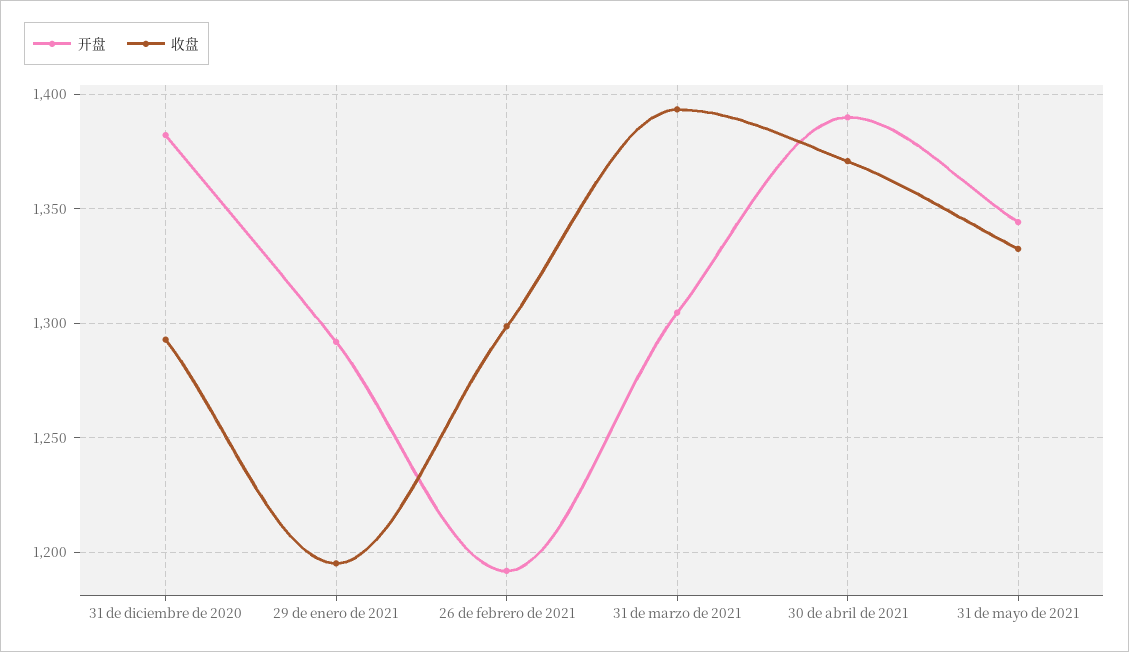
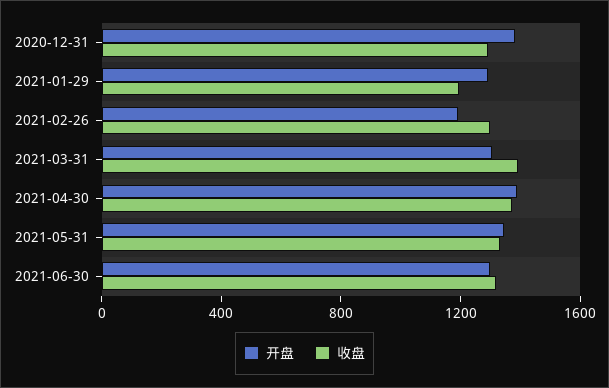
开盘, 2021-06-30: none -> 1300
收盘, 2021-06-30: none -> 1300

